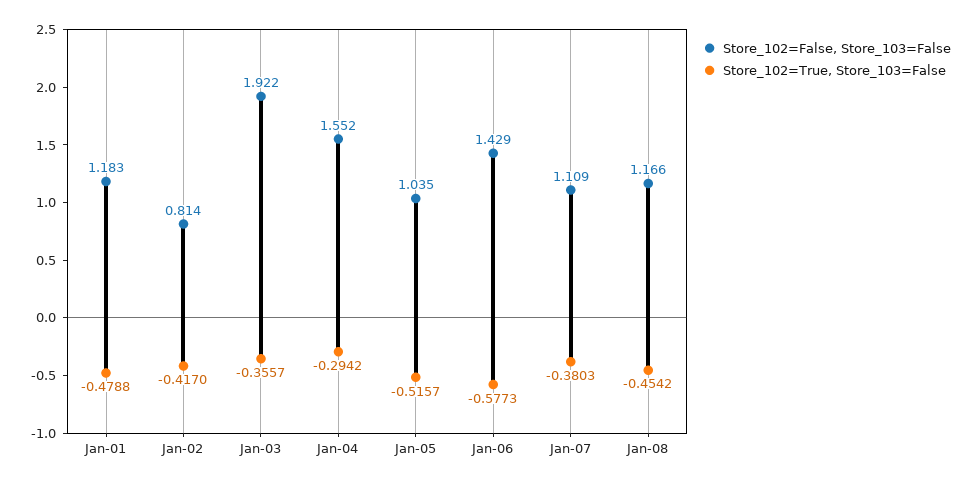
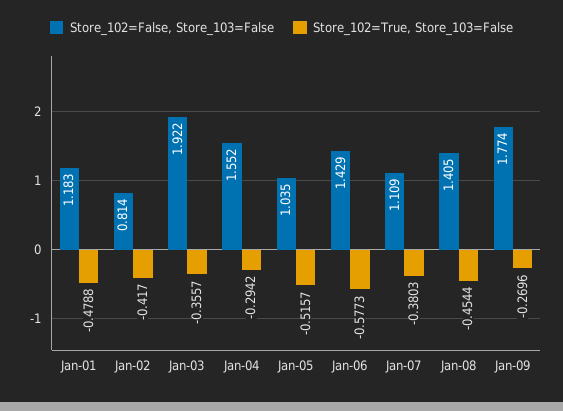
Store_102=False, Store_103=False, Jan-08: 1.166 -> 1.405
Store_102=True, Store_103=False, Jan-08: -0.4542 -> -0.4544
Store_102=False, Store_103=False, Jan-09: none -> 1.774
Store_102=True, Store_103=False, Jan-09: none -> -0.2696

